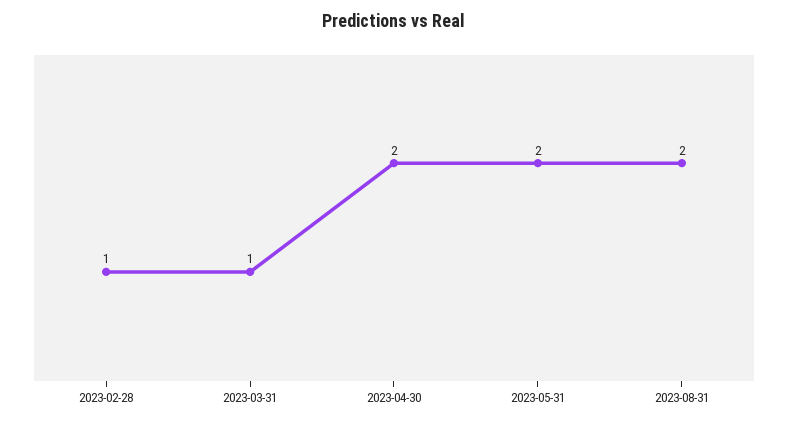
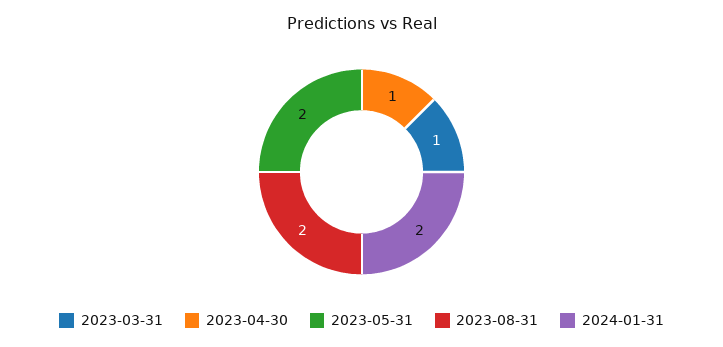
2023-02-28: 1 -> none
2023-04-30: 2 -> 1
2024-01-31: none -> 2

